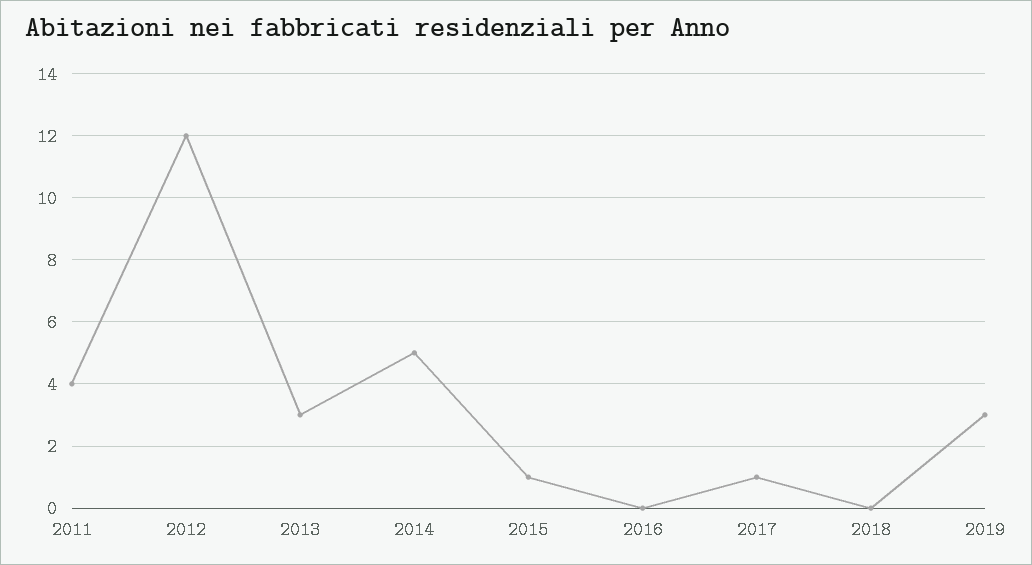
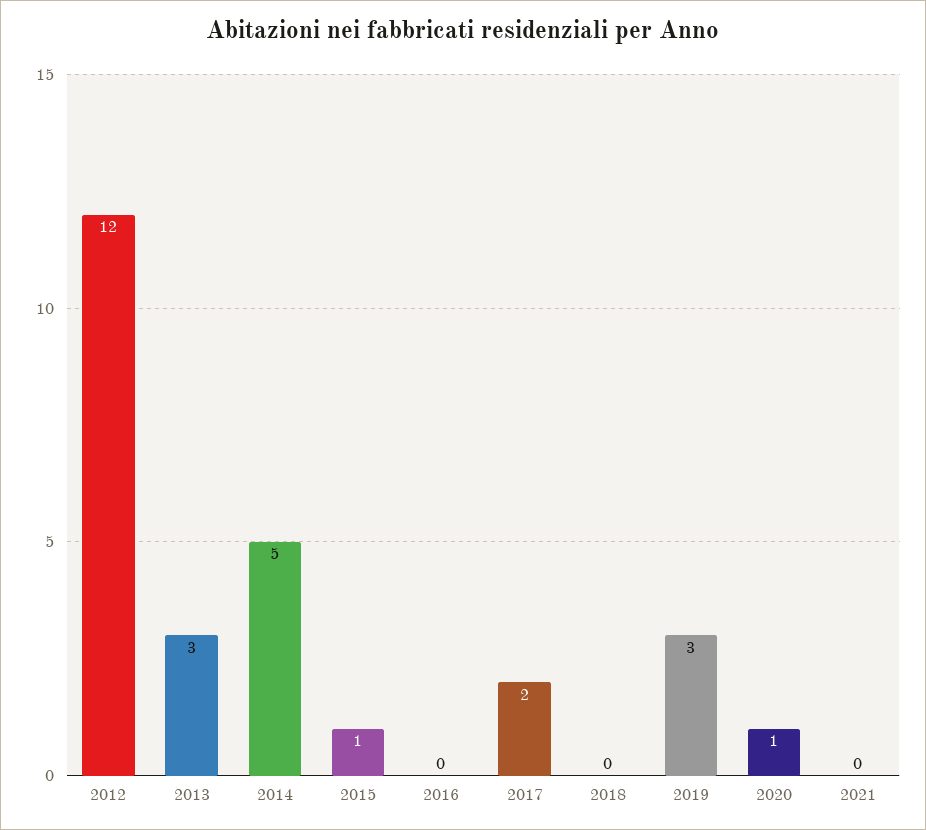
2011: 4 -> none
2017: 1 -> 2
2020: none -> 1
2021: none -> 0

